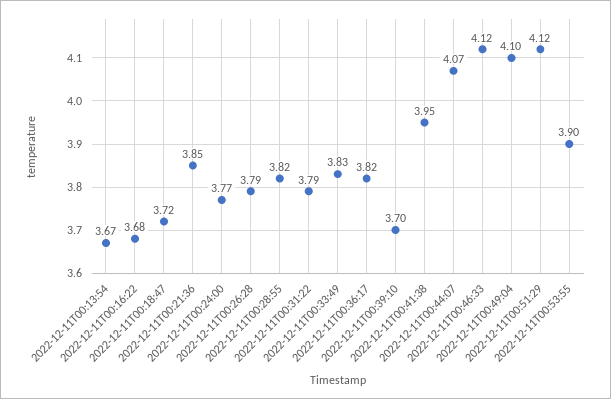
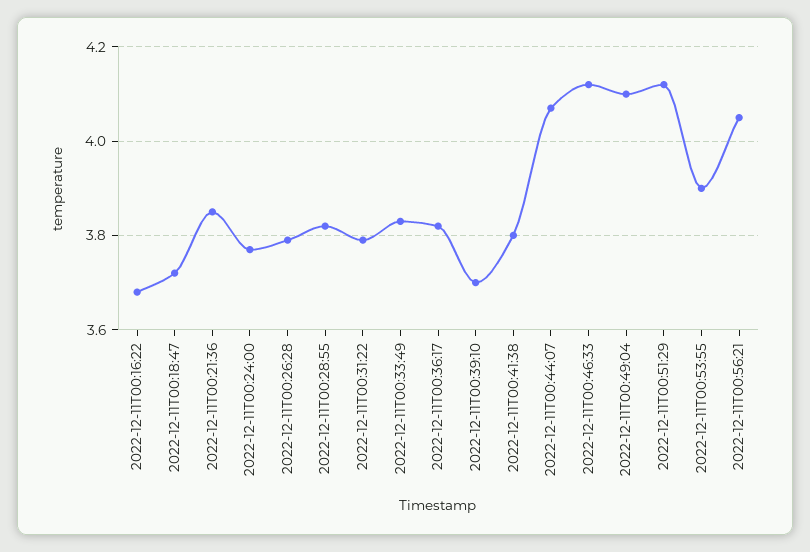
2022-12-11T00:13:54: 3.67 -> none
2022-12-11T00:41:38: 3.95 -> 3.8
2022-12-11T00:56:21: none -> 4.05

